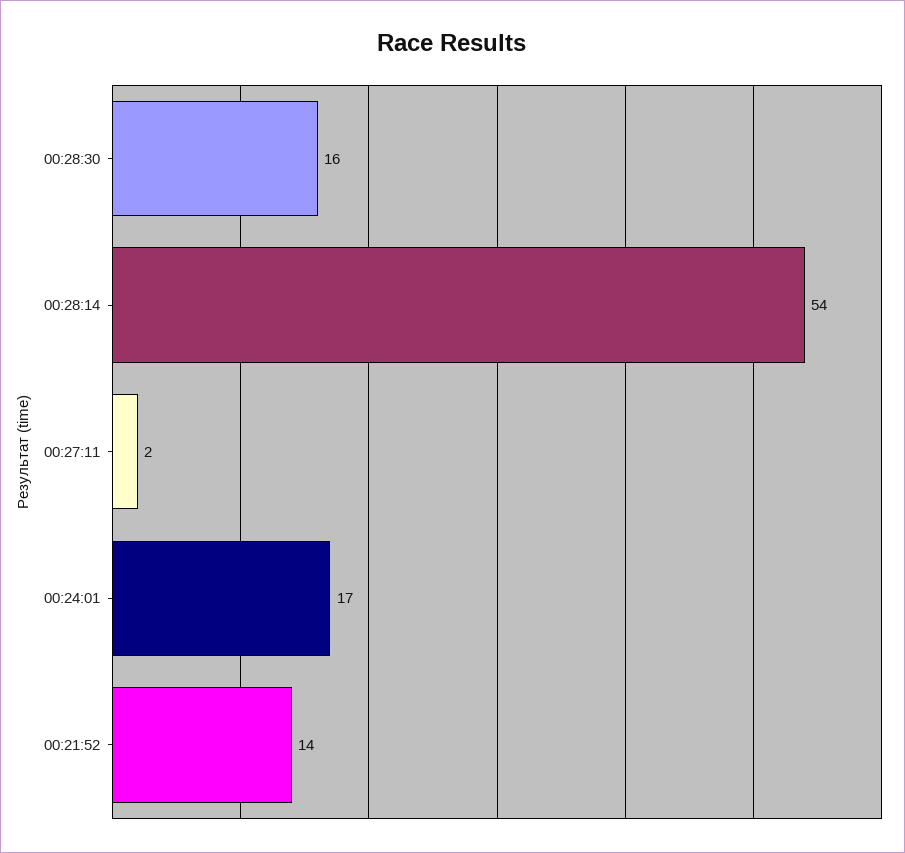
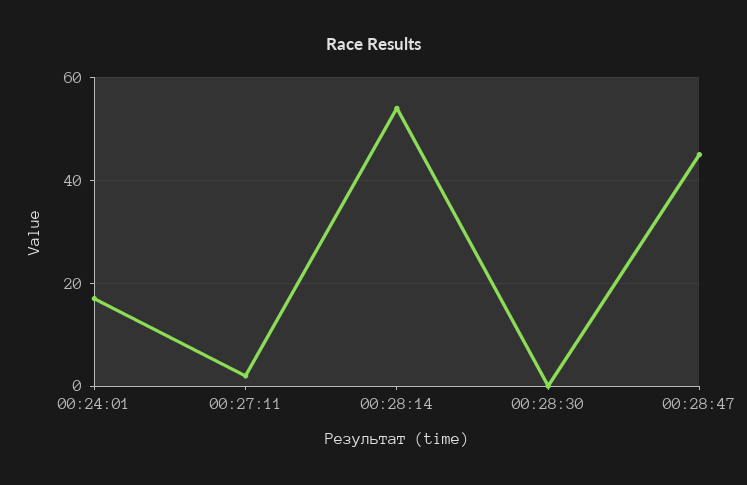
00:28:30: 16 -> 0
00:21:52: 14 -> none
00:28:47: none -> 45

